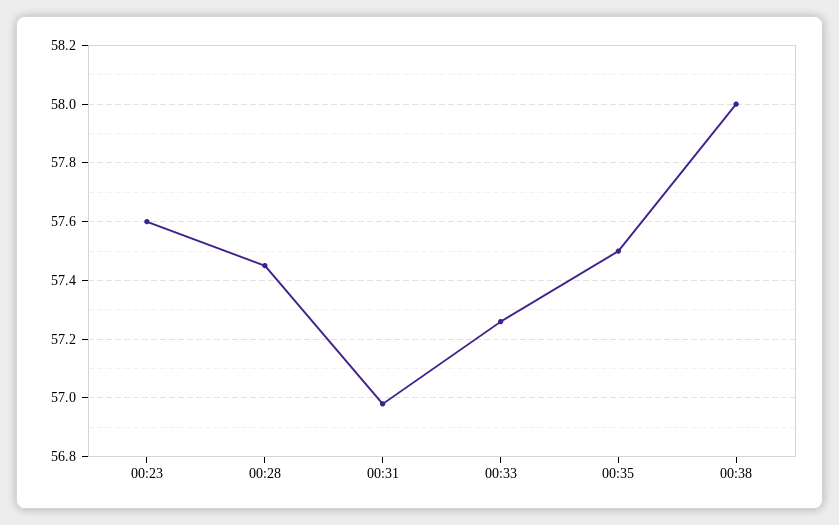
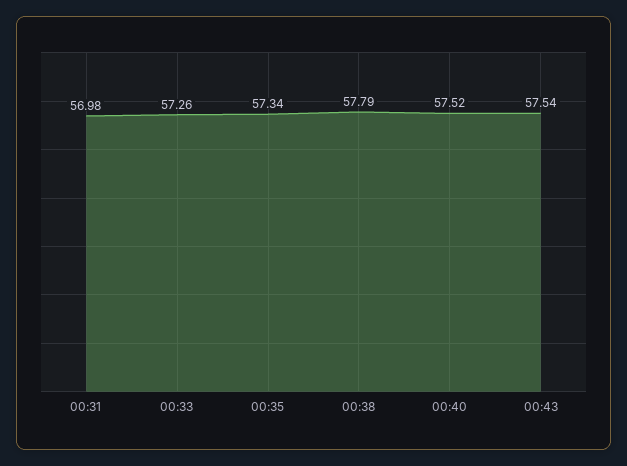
00:23: 57.6 -> none
00:28: 57.45 -> none
00:35: 57.5 -> 57.34
00:38: 58 -> 57.79
00:40: none -> 57.52
00:43: none -> 57.54

